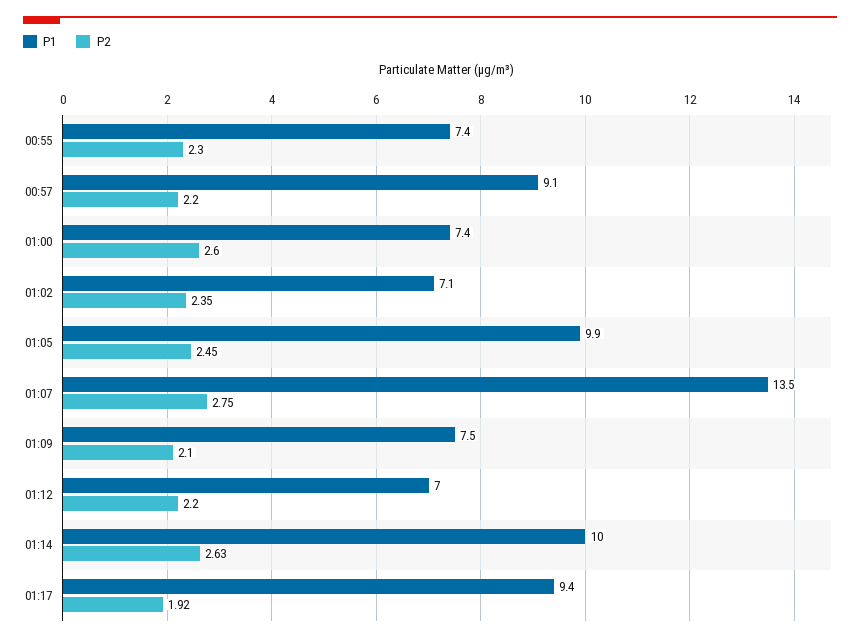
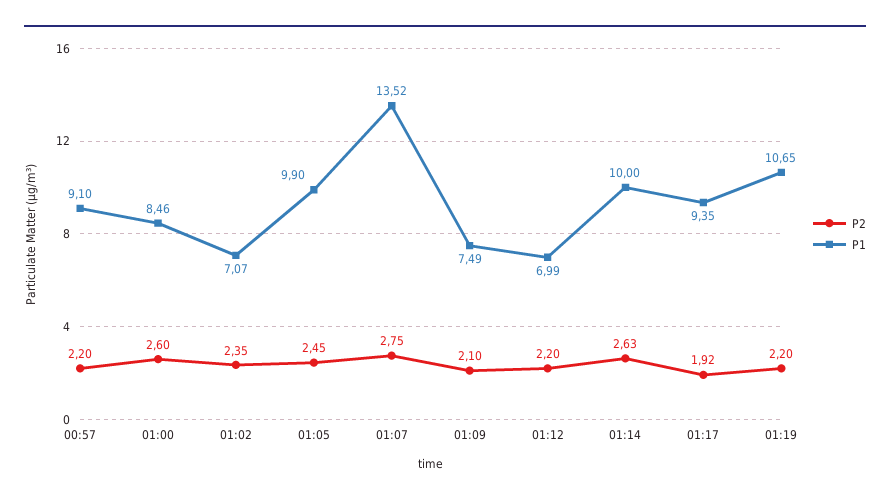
P1, 00:55: 7.4 -> none
P2, 00:55: 2.3 -> none
P1, 01:00: 7.4 -> 8.46
P2, 01:19: none -> 2.2
P1, 01:19: none -> 10.65

